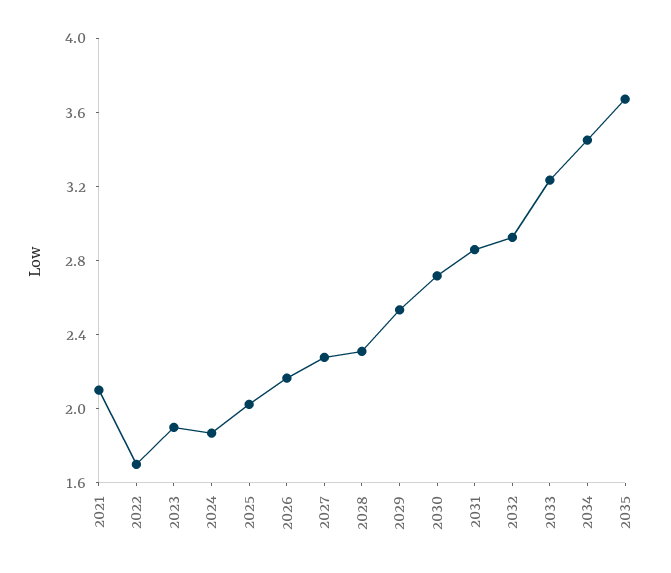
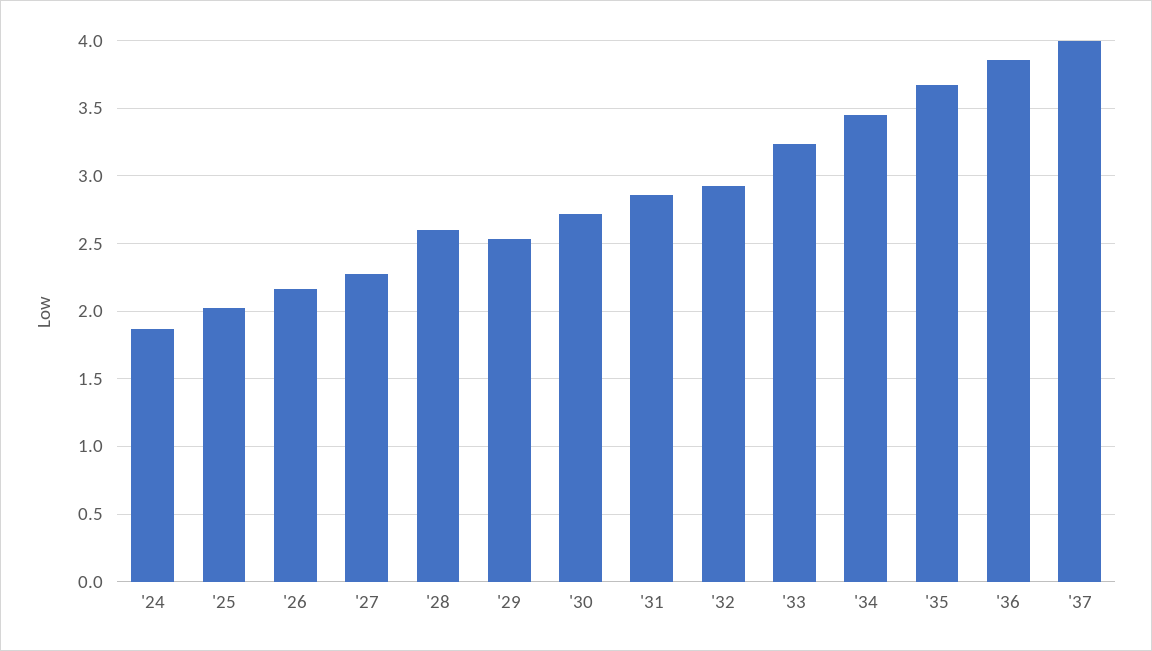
2021: 2.1 -> none
2022: 1.7 -> none
2023: 1.9 -> none
2028: 2.3 -> 2.6
'36: none -> 3.85
'37: none -> 4

